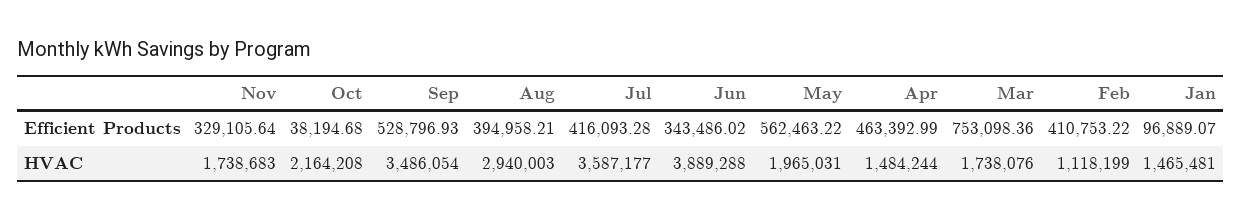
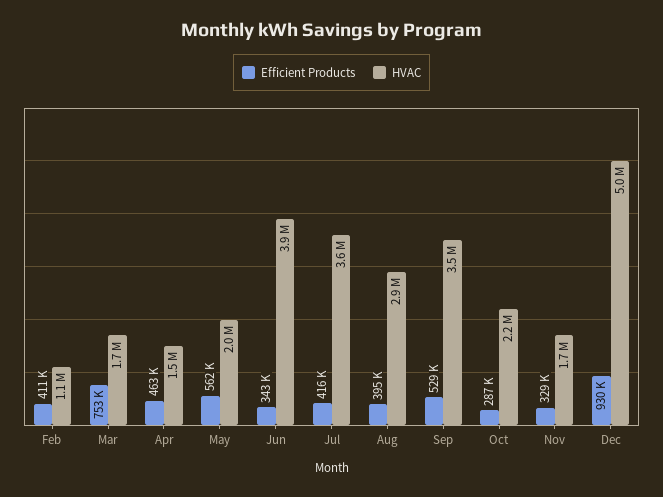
Efficient Products, Oct: 38194.68 -> 287000
Efficient Products, Jan: 96889.07 -> none
HVAC, Jan: 1465481 -> none
Efficient Products, Dec: none -> 930000
HVAC, Dec: none -> 5000000

